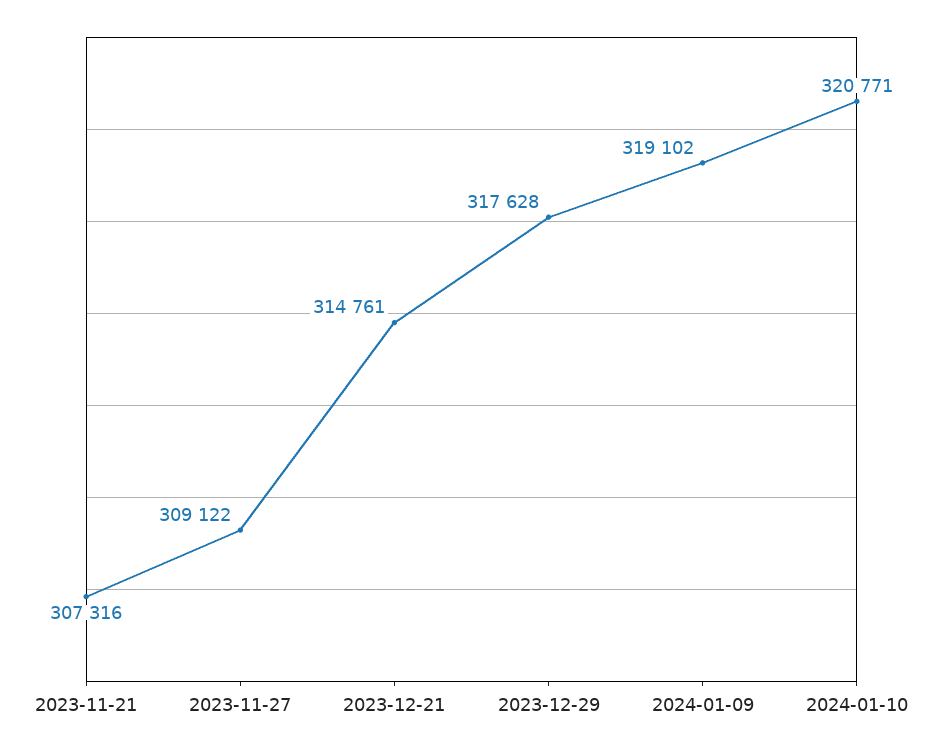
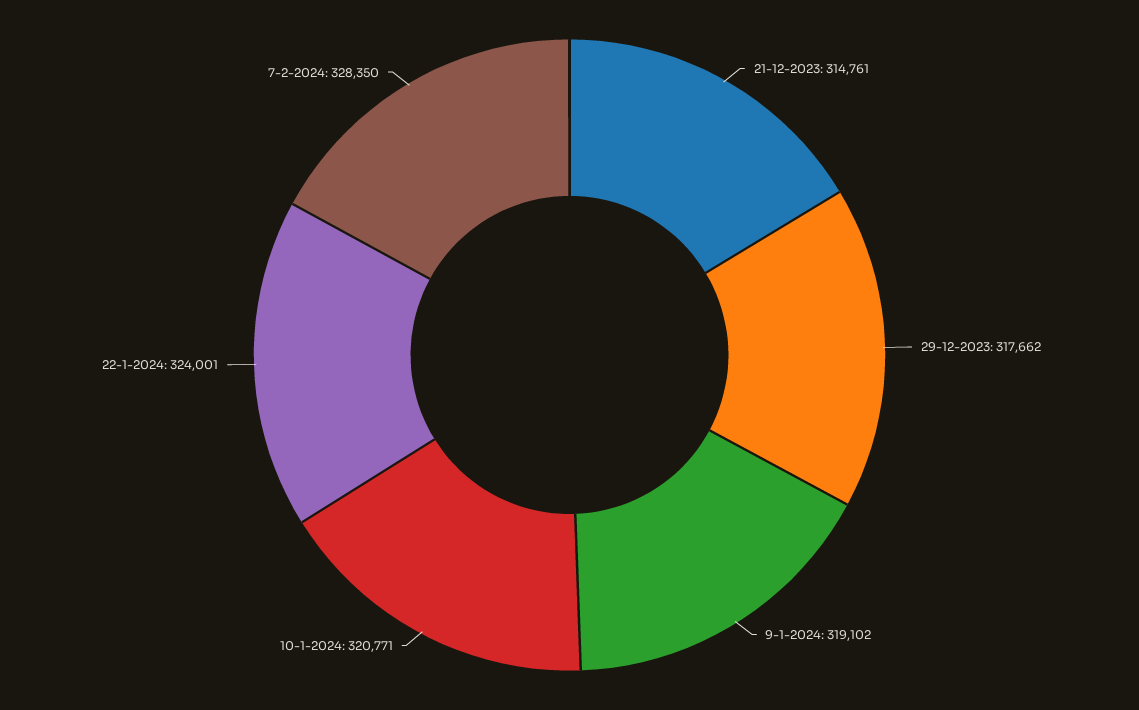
2023-11-21: 307316 -> none
2023-11-27: 309122 -> none
2023-12-29: 317628 -> 317662
22-1-2024: none -> 324001
7-2-2024: none -> 328350

